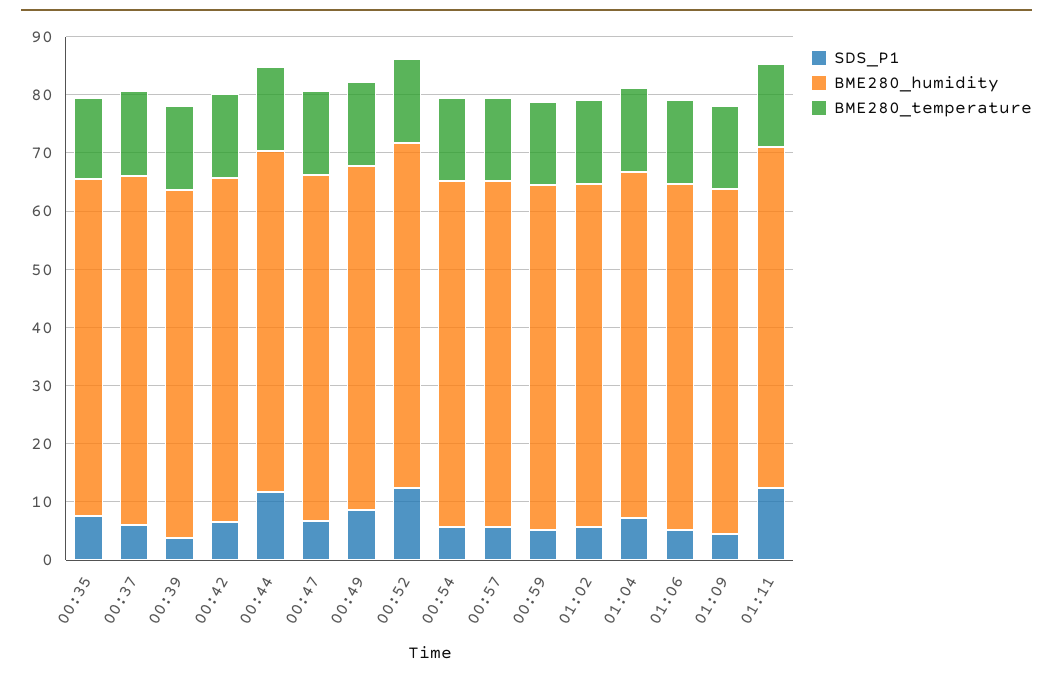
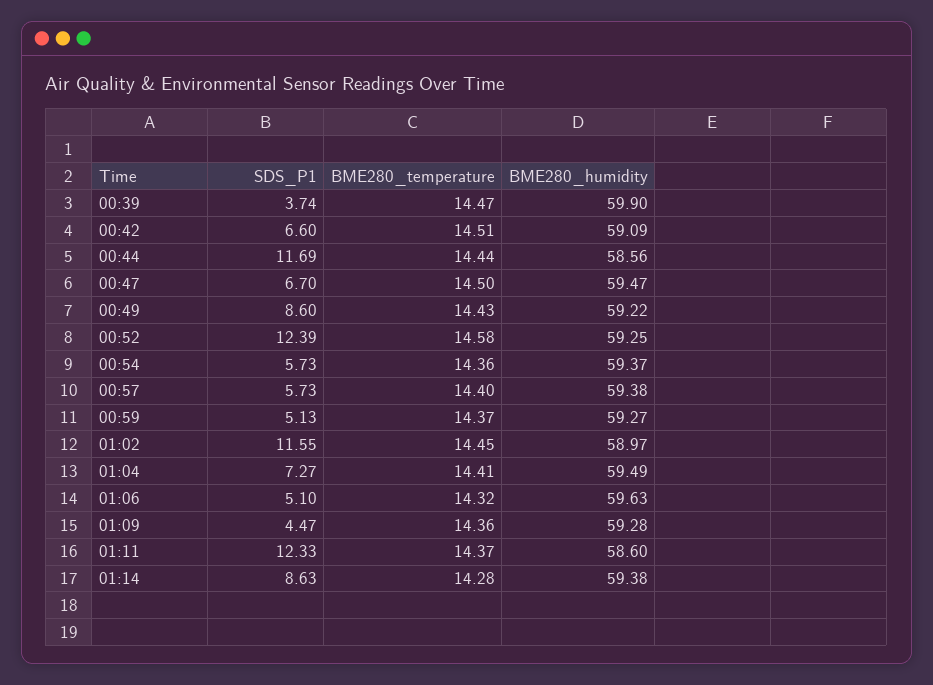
SDS_P1, 00:35: 8 -> none
BME280_humidity, 00:35: 58 -> none
BME280_temperature, 00:35: 14 -> none
SDS_P1, 00:37: 6 -> none
BME280_humidity, 00:37: 60 -> none
BME280_temperature, 00:37: 14 -> none
SDS_P1, 01:02: 6 -> 11.55
SDS_P1, 01:14: none -> 8.63
BME280_temperature, 01:14: none -> 14.28
BME280_humidity, 01:14: none -> 59.38

